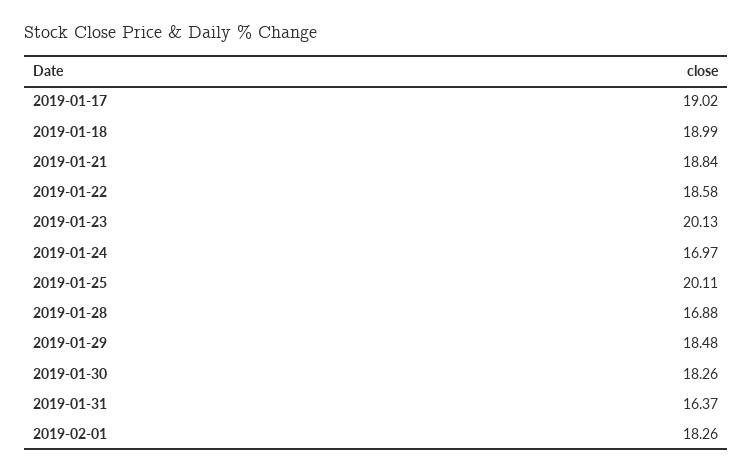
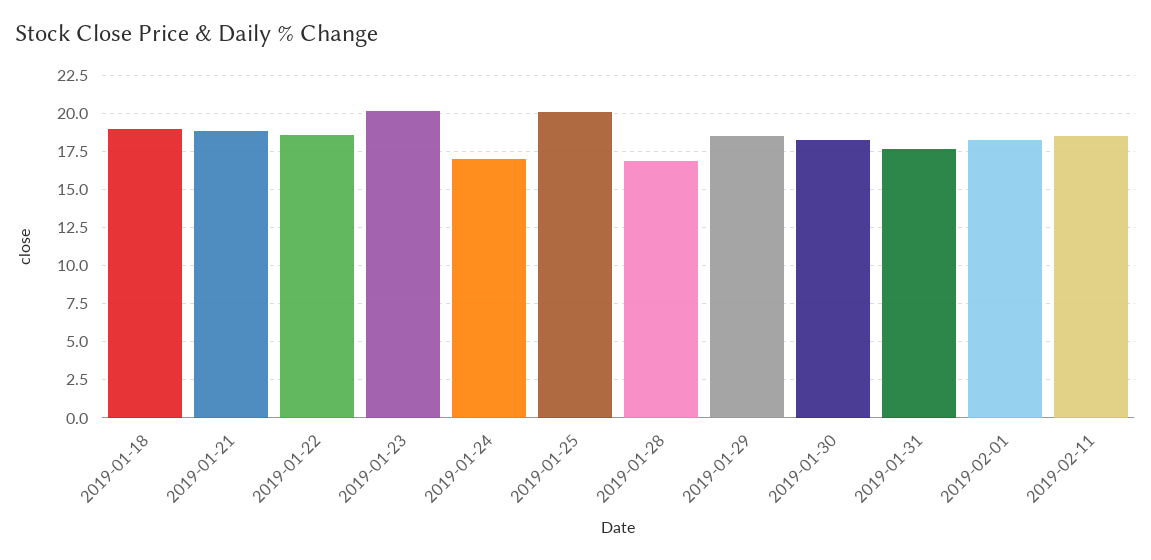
2019-01-17: 19.02 -> none
2019-01-31: 16.37 -> 17.5
2019-02-11: none -> 18.5

